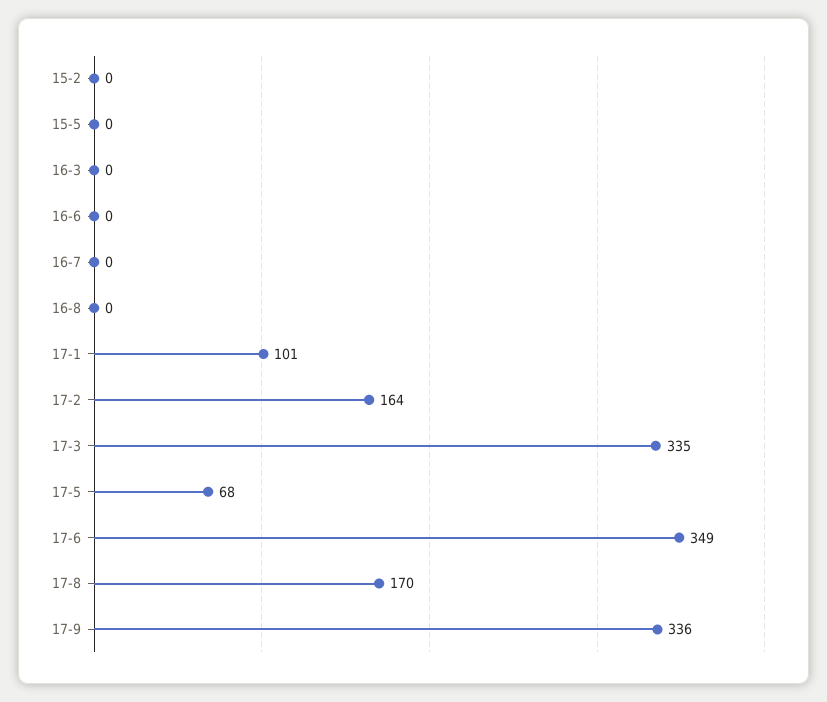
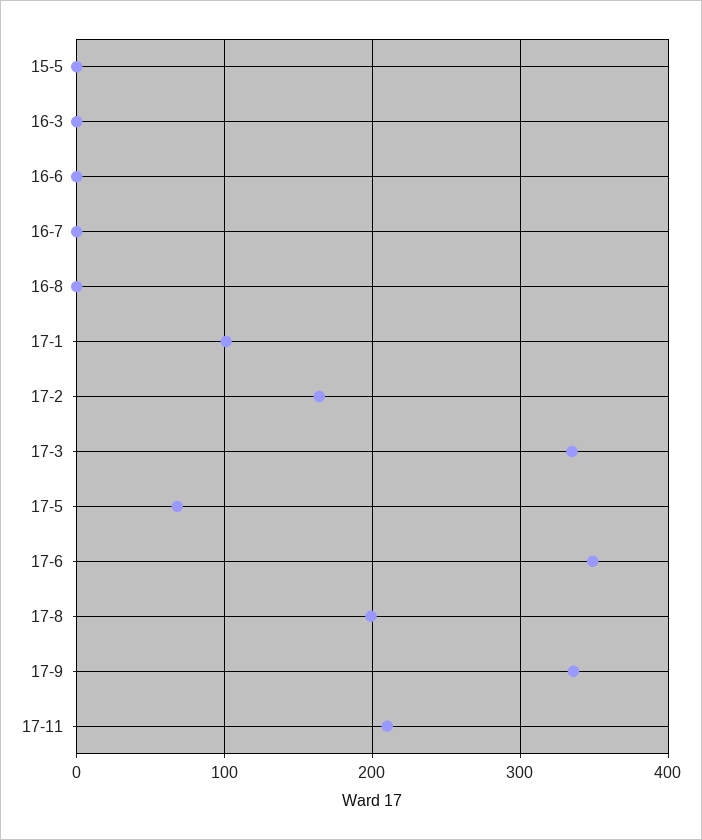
15-2: 0 -> none
17-8: 170 -> 200
17-11: none -> 210

